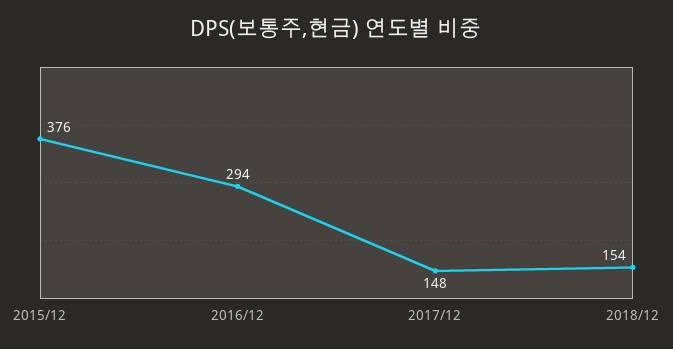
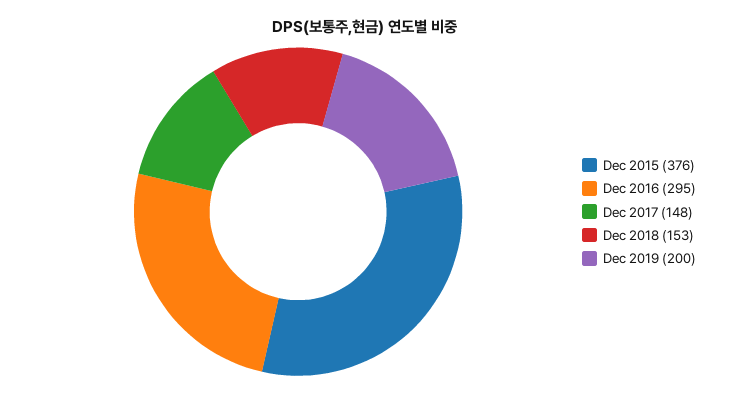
2016/12: 294 -> 295
2018/12: 154 -> 153
Dec 2019: none -> 200

